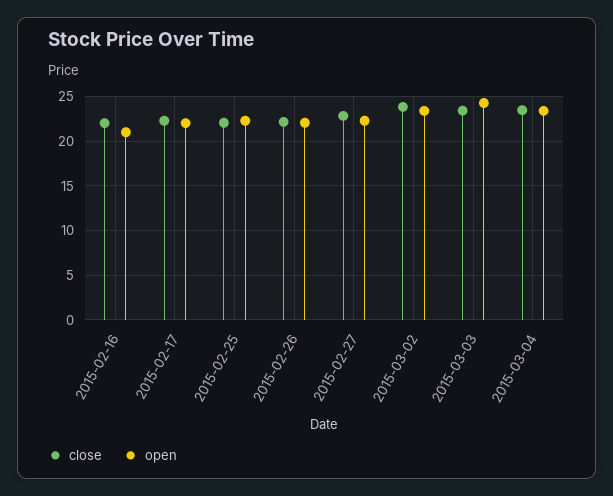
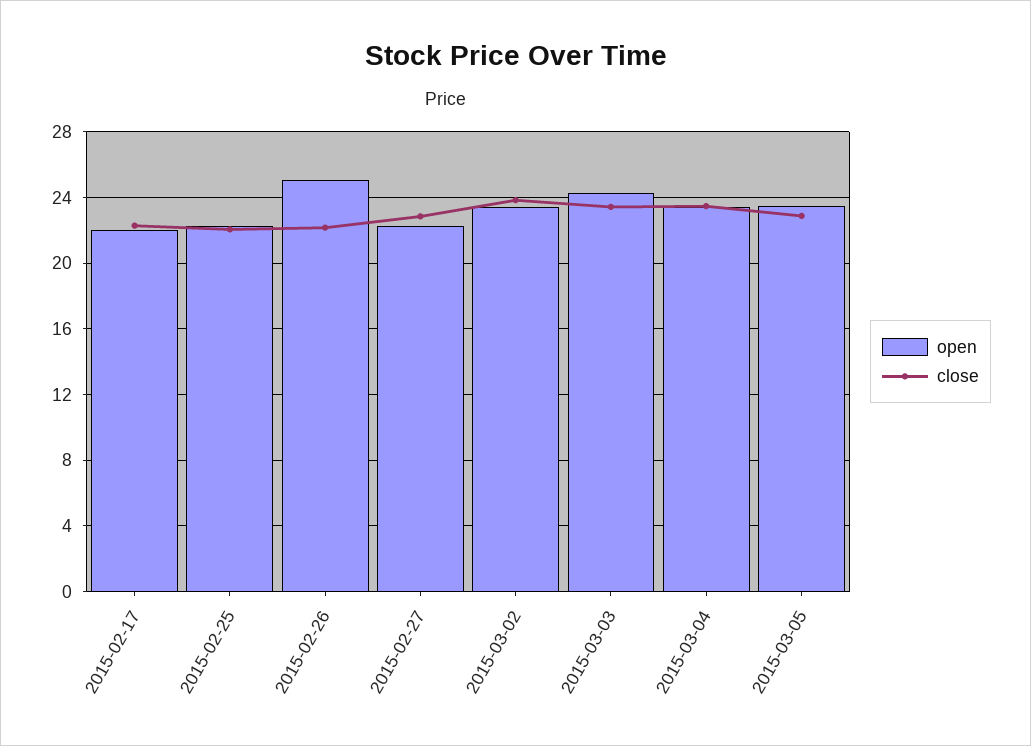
close, 2015-02-16: 22 -> none
open, 2015-02-16: 21 -> none
open, 2015-02-26: 22 -> 25
open, 2015-03-05: none -> 23.5
close, 2015-03-05: none -> 23

